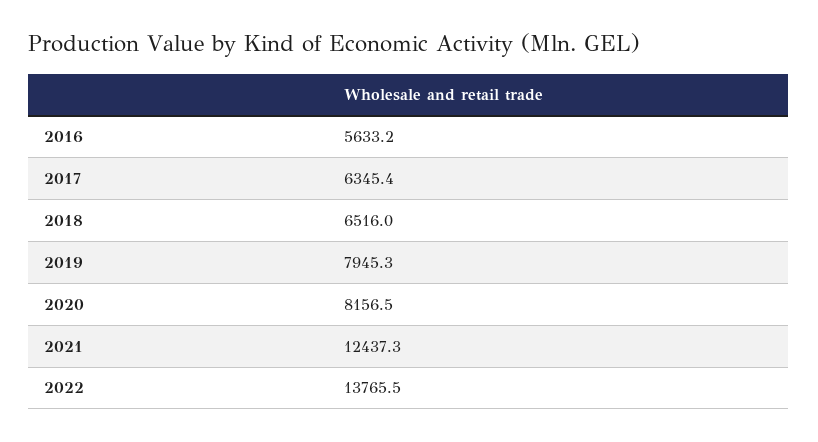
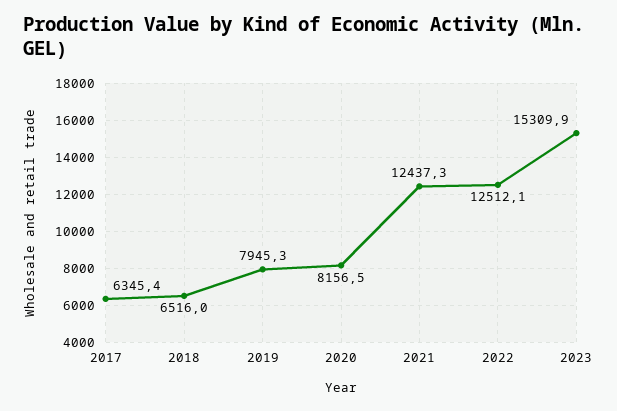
2016: 5633.2 -> none
2022: 13765.5 -> 12512.1
2023: none -> 15309.9

